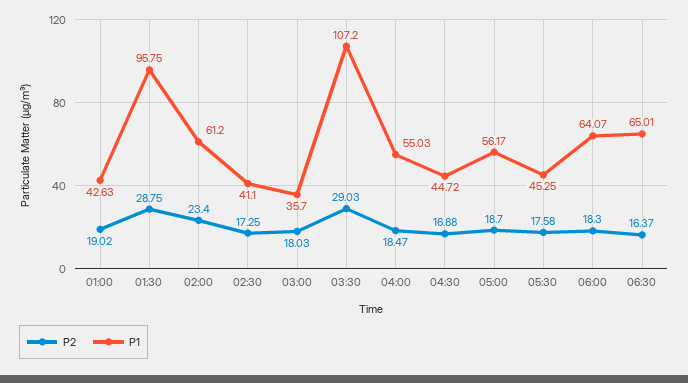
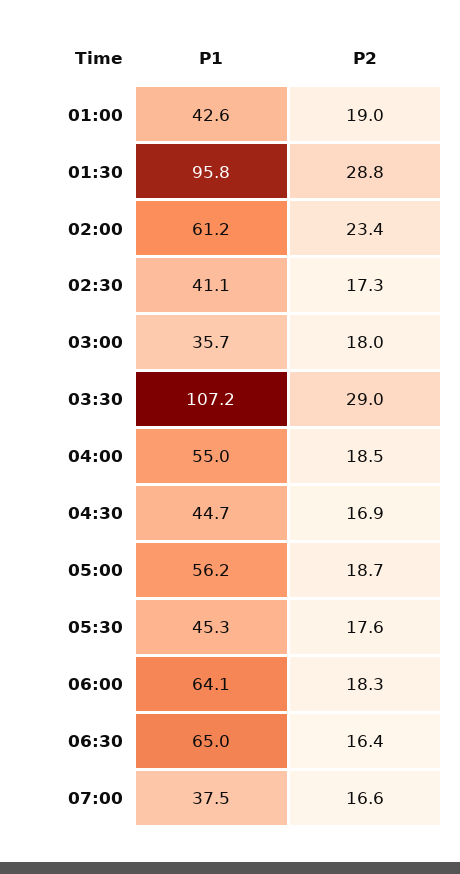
P1, 07:00: none -> 37.5
P2, 07:00: none -> 16.6

